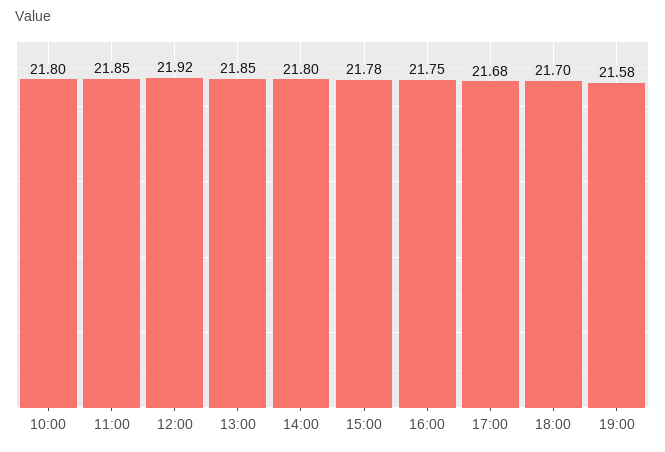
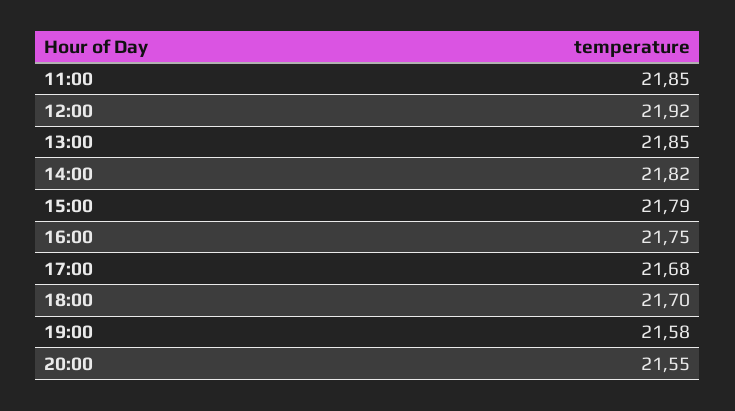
10:00: 21.8 -> none
14:00: 21.8 -> 21.82
15:00: 21.78 -> 21.79
20:00: none -> 21.55

